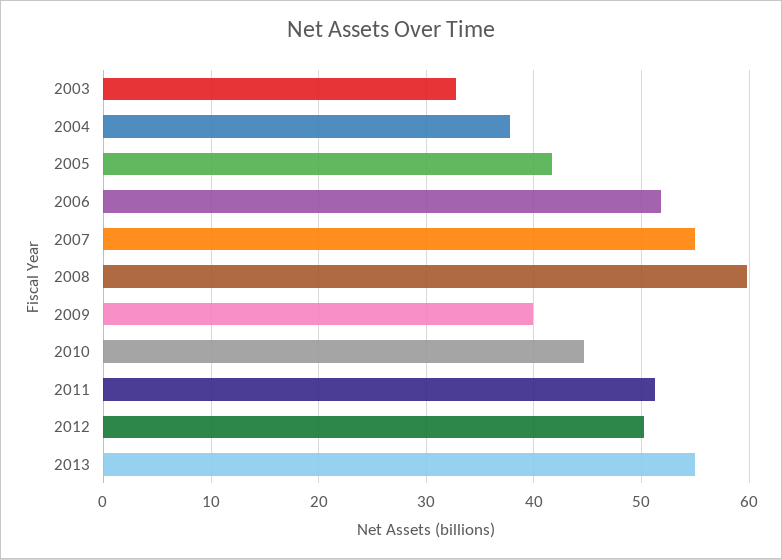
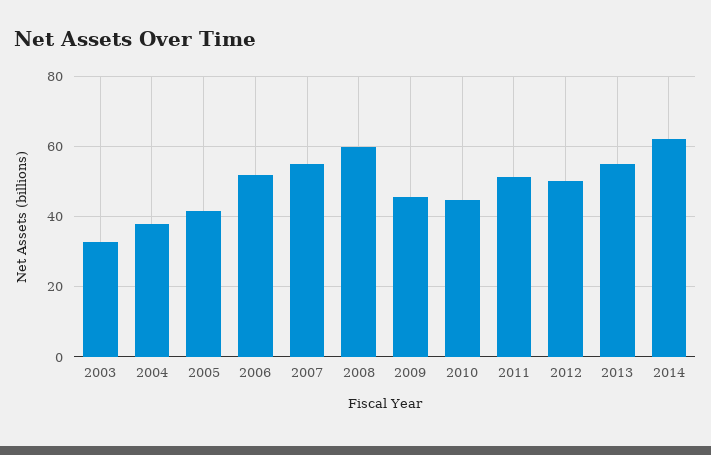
2009: 40 -> 46
2014: none -> 62

